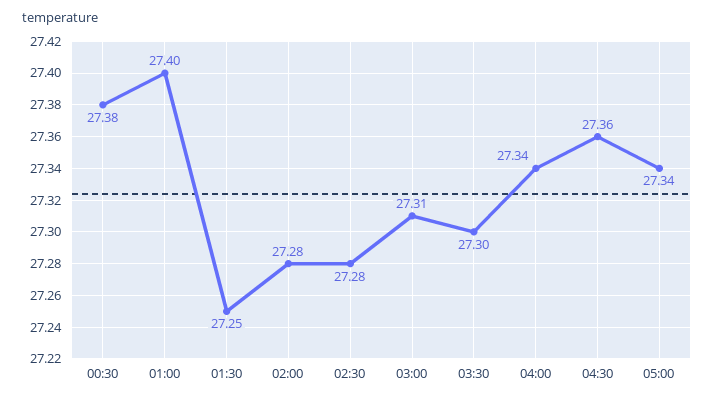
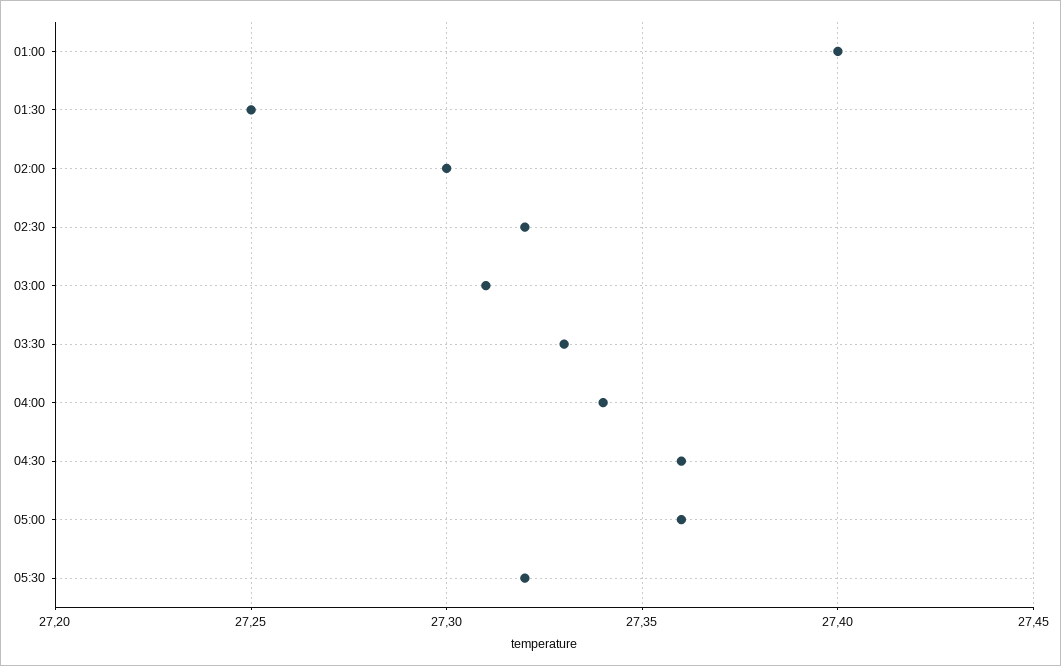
00:30: 27.38 -> none
02:00: 27.28 -> 27.3
02:30: 27.28 -> 27.32
03:30: 27.3 -> 27.33
05:00: 27.34 -> 27.36
05:30: none -> 27.32

